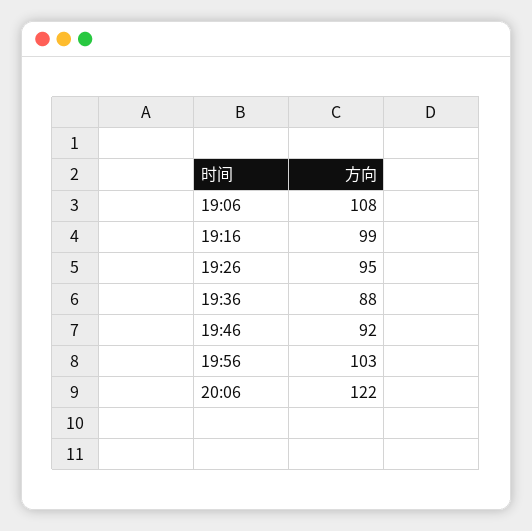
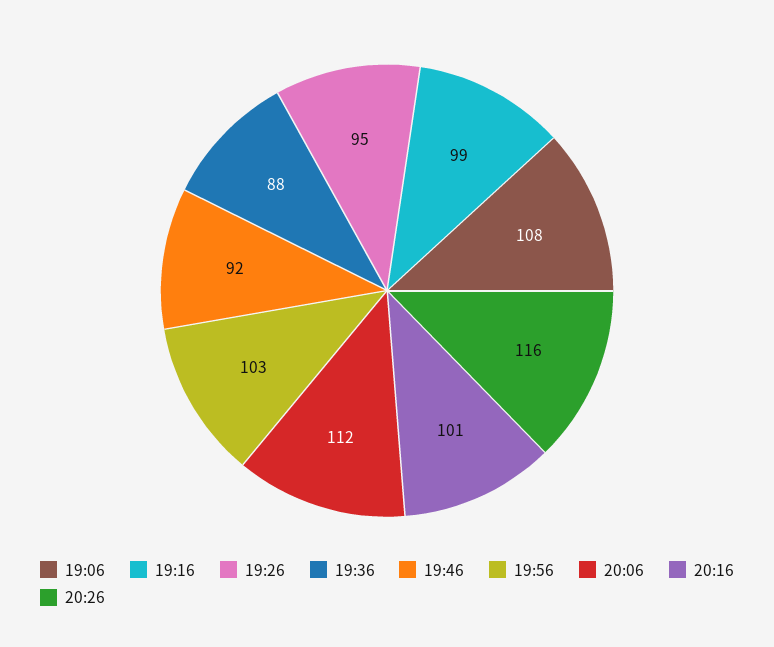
20:06: 122 -> 112
20:16: none -> 101
20:26: none -> 116

